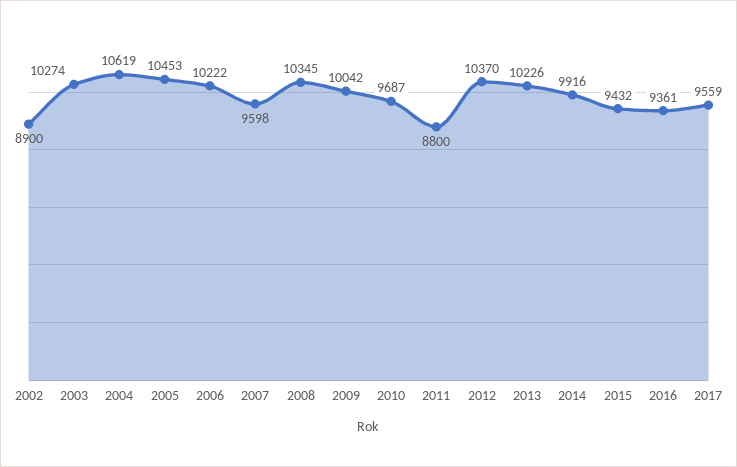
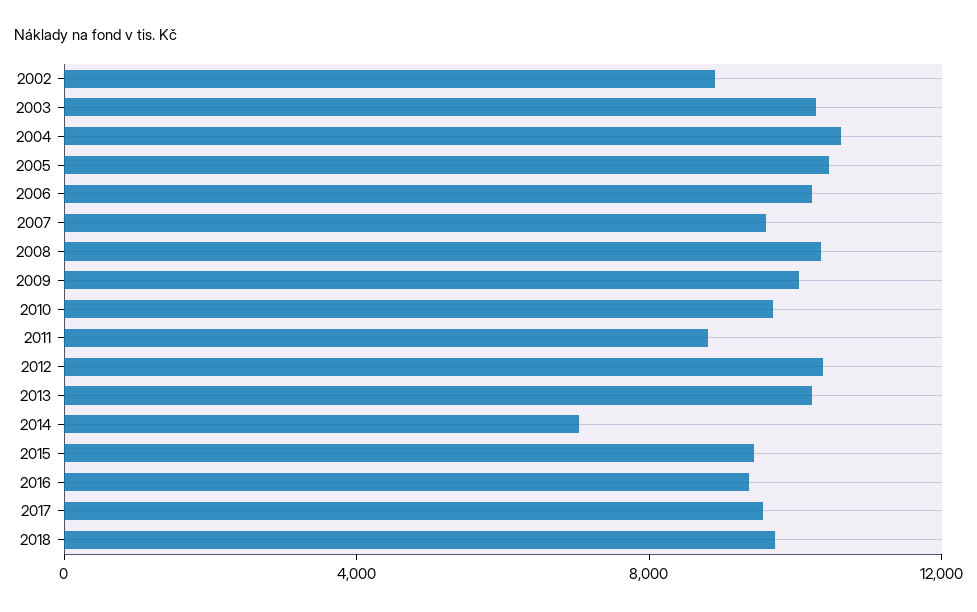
2014: 9916 -> 7000
2018: none -> 10000

